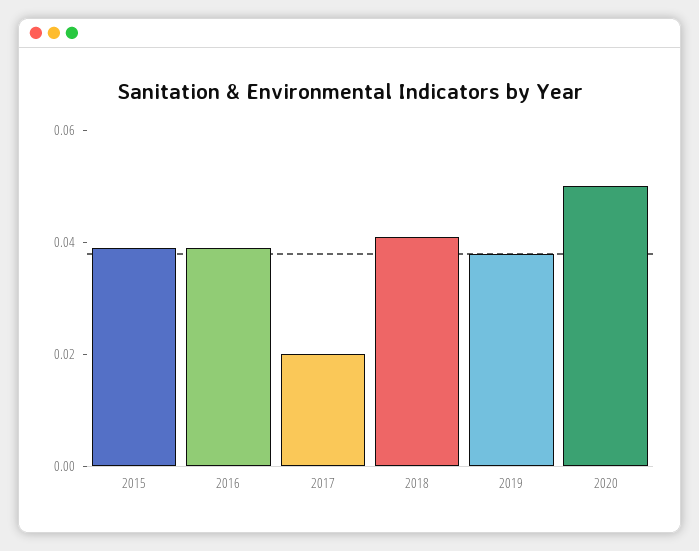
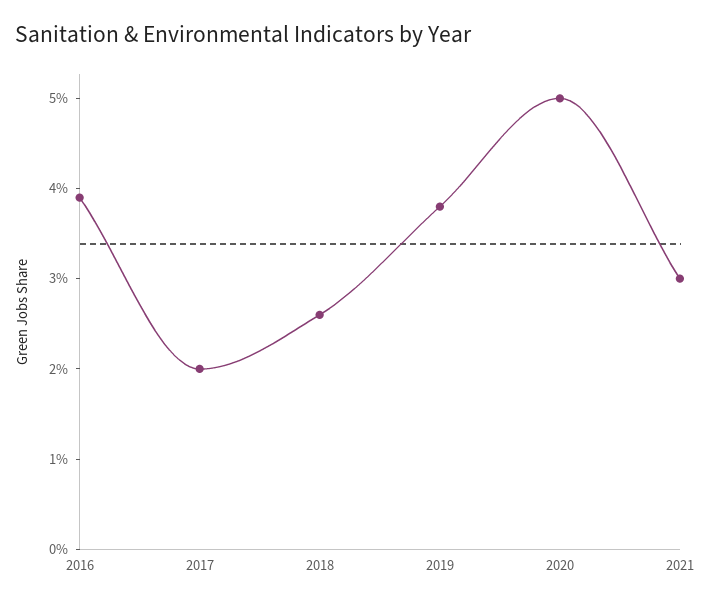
2015: 0.04 -> none
2018: 0.04 -> 0.026
2021: none -> 0.03

